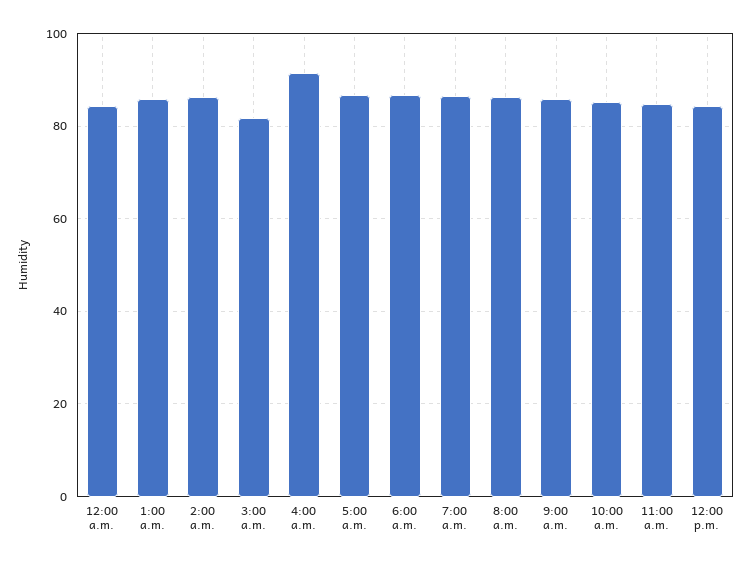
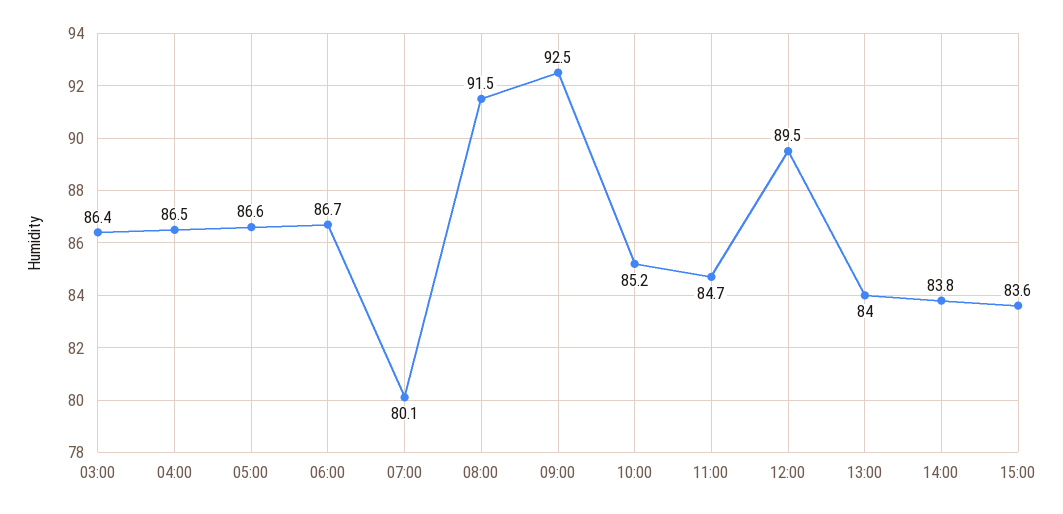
12:00 a.m.: 84 -> none
1:00 a.m.: 86 -> none
2:00 a.m.: 86 -> none
3:00 a.m.: 82 -> 86.4
4:00 a.m.: 92 -> 86.5
7:00 a.m.: 86 -> 80.1
8:00 a.m.: 86 -> 91.5
9:00 a.m.: 86 -> 92.5
12:00 p.m.: 84 -> 89.5
13:00: none -> 84
14:00: none -> 83.8
15:00: none -> 83.6

